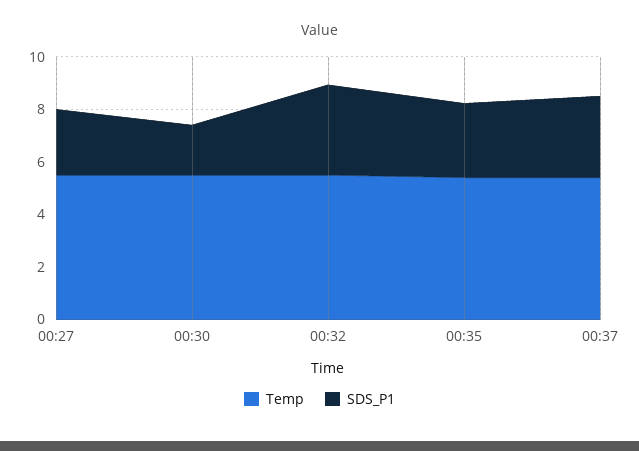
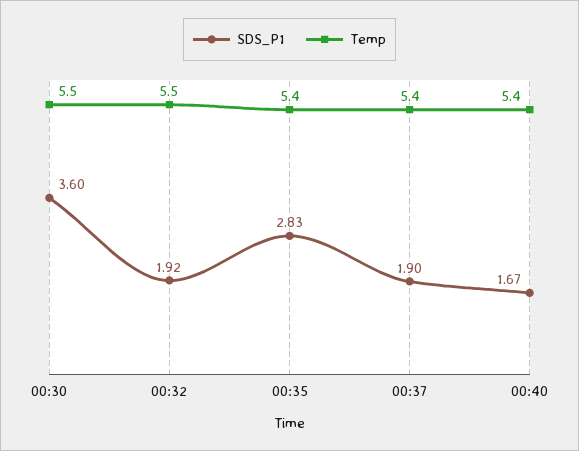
Temp, 00:27: 5.5 -> none
SDS_P1, 00:27: 2.5 -> none
SDS_P1, 00:30: 2 -> 3.6
SDS_P1, 00:32: 3.5 -> 1.92
SDS_P1, 00:37: 3 -> 1.9
SDS_P1, 00:40: none -> 1.67
Temp, 00:40: none -> 5.4

